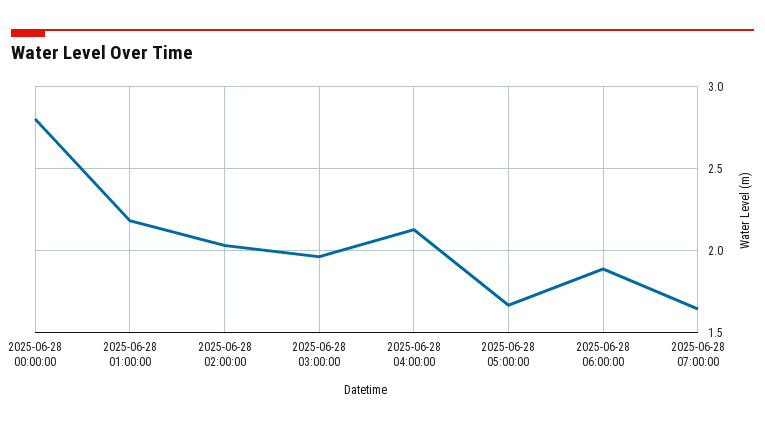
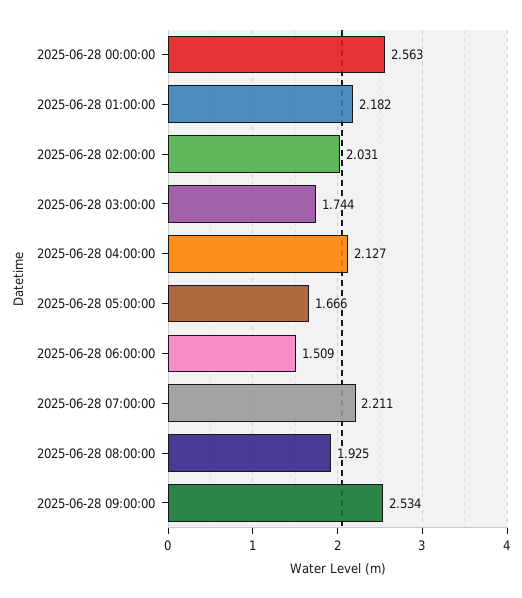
2025-06-28 00:00:00: 2.8 -> 2.563
2025-06-28 03:00:00: 1.95 -> 1.744
2025-06-28 06:00:00: 1.9 -> 1.509
2025-06-28 07:00:00: 1.65 -> 2.211
2025-06-28 08:00:00: none -> 1.925
2025-06-28 09:00:00: none -> 2.534

